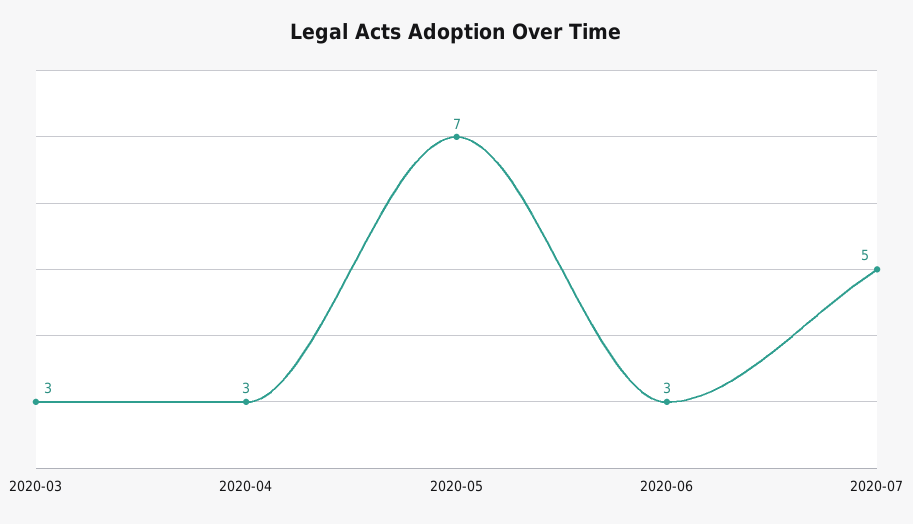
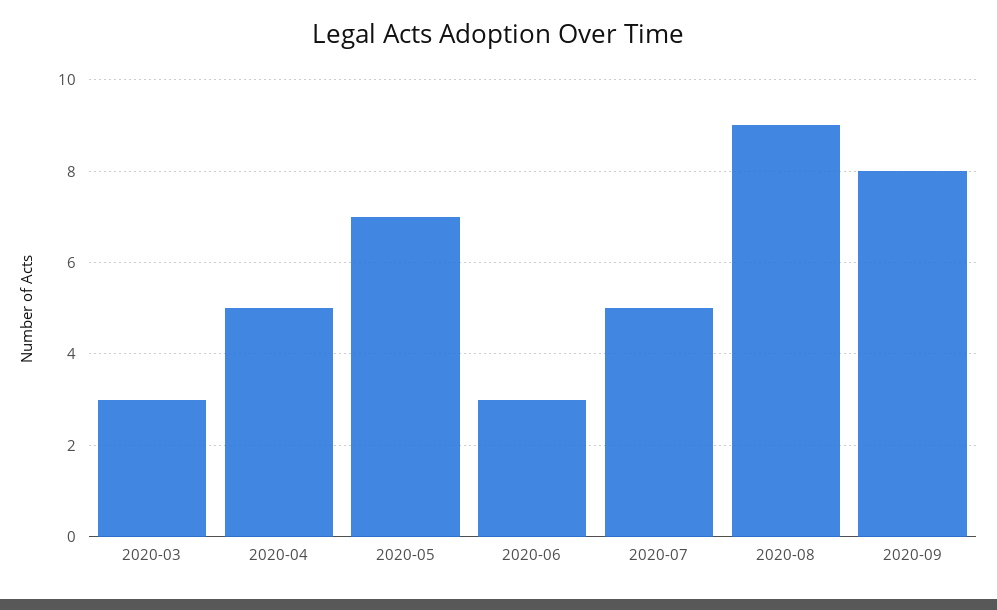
2020-04: 3 -> 5
2020-08: none -> 9
2020-09: none -> 8

